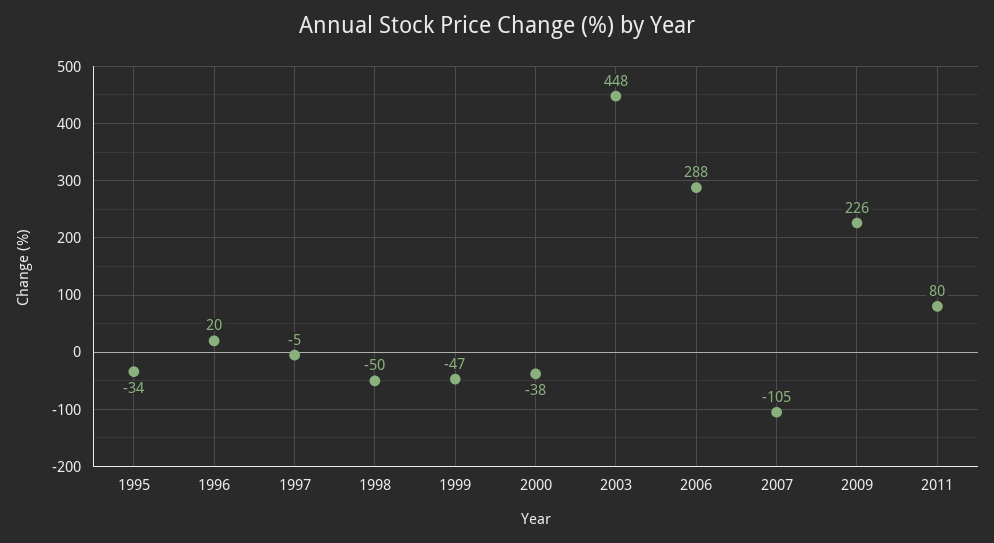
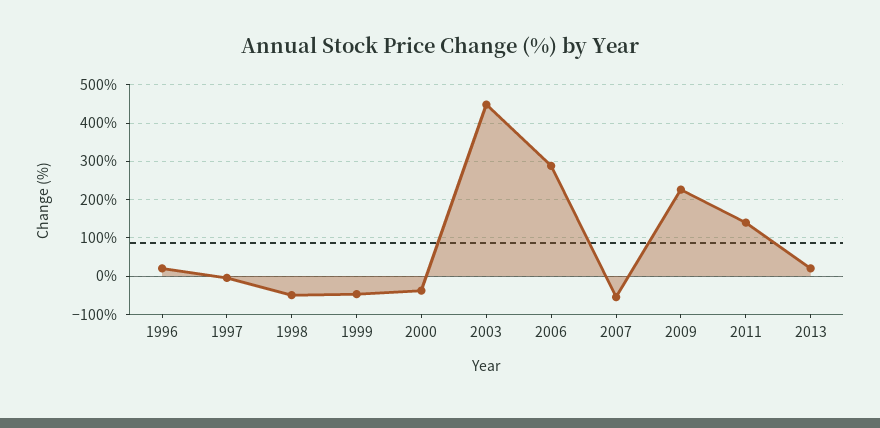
1995: -34 -> none
2007: -105 -> -60
2011: 80 -> 140
2013: none -> 20

